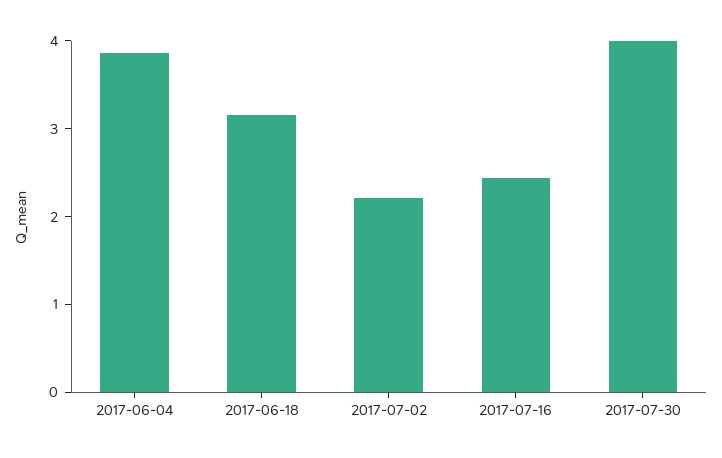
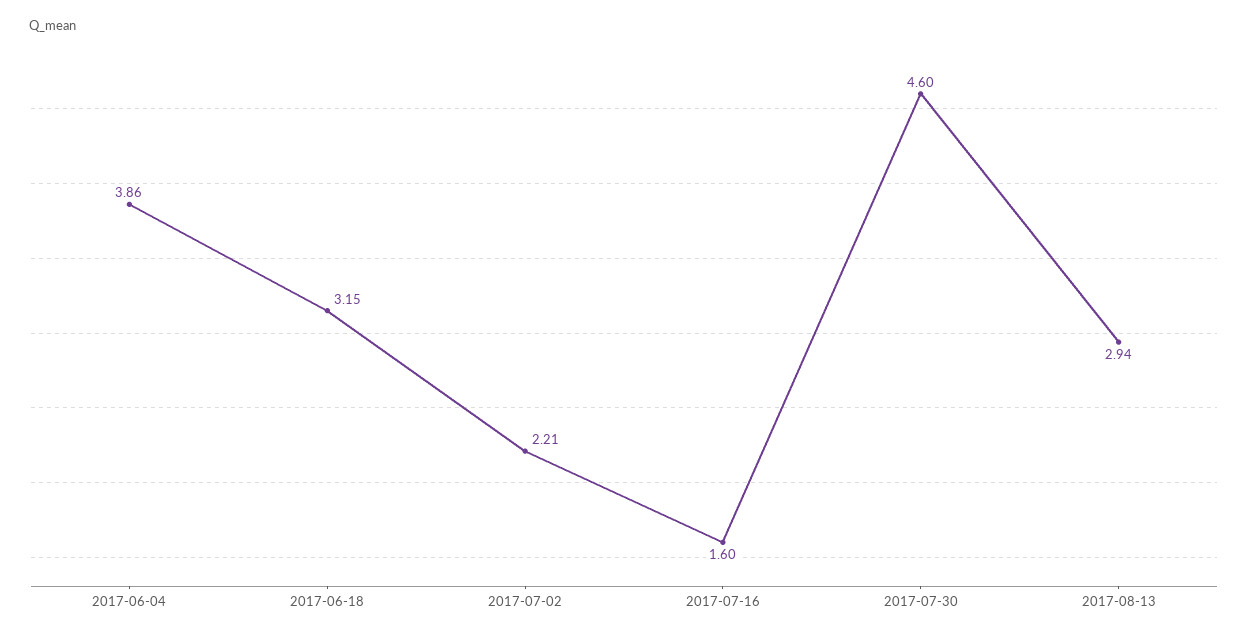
2017-07-16: 2.4 -> 1.6
2017-07-30: 4 -> 4.6
2017-08-13: none -> 2.94

